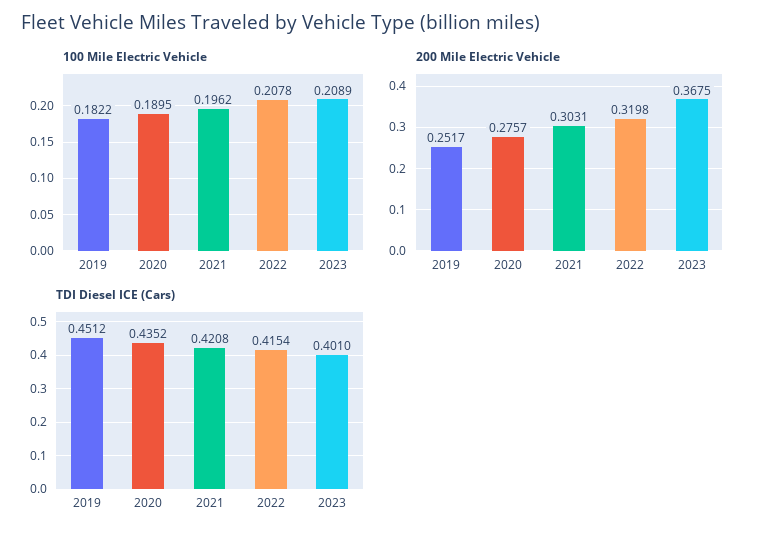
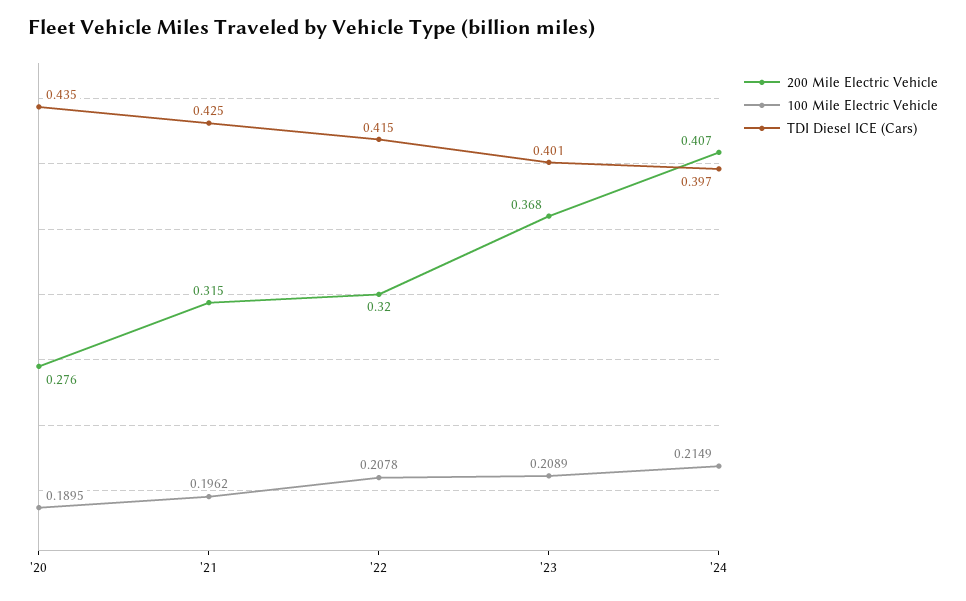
100 Mile Electric Vehicle, 2019: 0.1822 -> none
200 Mile Electric Vehicle, 2019: 0.2517 -> none
200 Mile Electric Vehicle, 2021: 0.3031 -> 0.315
TDI Diesel ICE (Cars), 2019: 0.4512 -> none
TDI Diesel ICE (Cars), 2021: 0.4208 -> 0.425
200 Mile Electric Vehicle, '24: none -> 0.407
100 Mile Electric Vehicle, '24: none -> 0.2149
TDI Diesel ICE (Cars), '24: none -> 0.397

